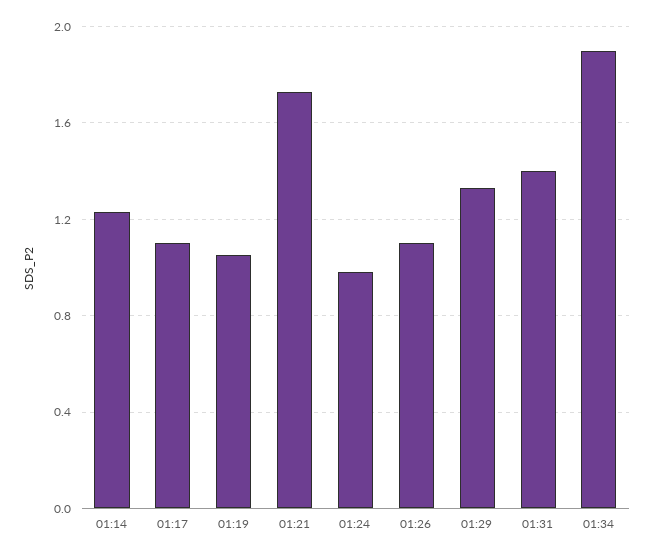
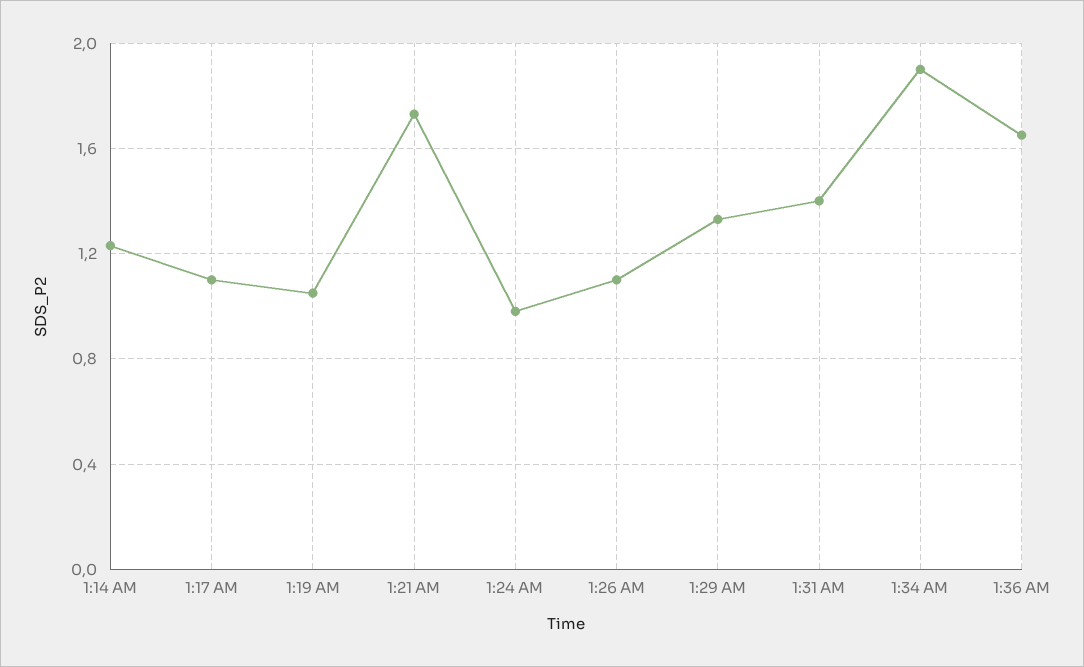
1:36 AM: none -> 1.65

